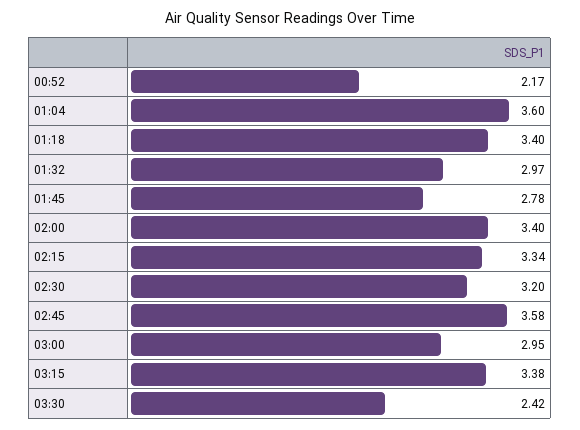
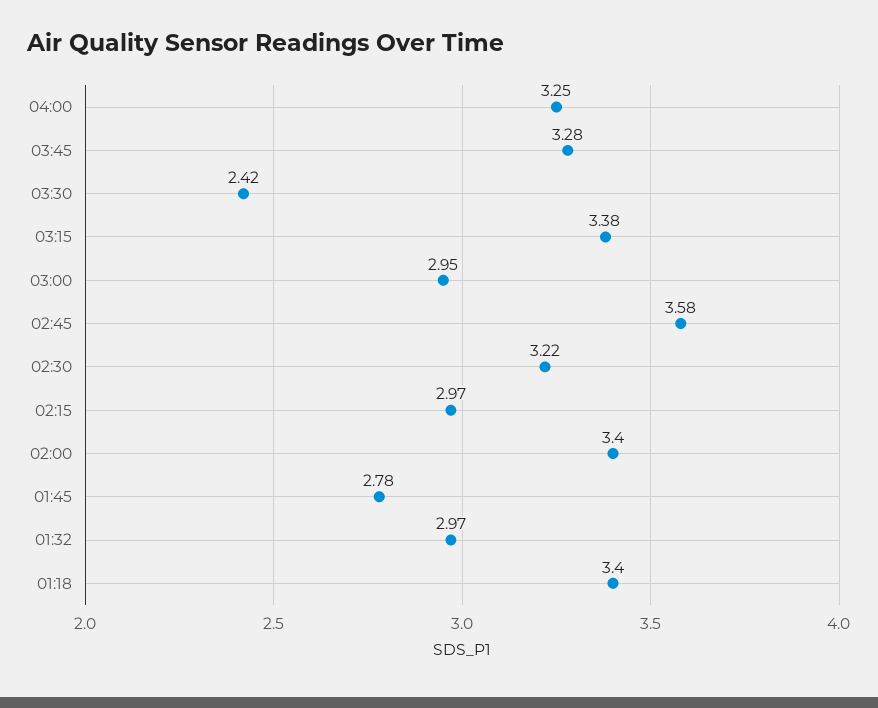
00:52: 2.17 -> none
01:04: 3.6 -> none
02:15: 3.34 -> 2.97
02:30: 3.2 -> 3.22
04:00: none -> 3.25
03:45: none -> 3.28

